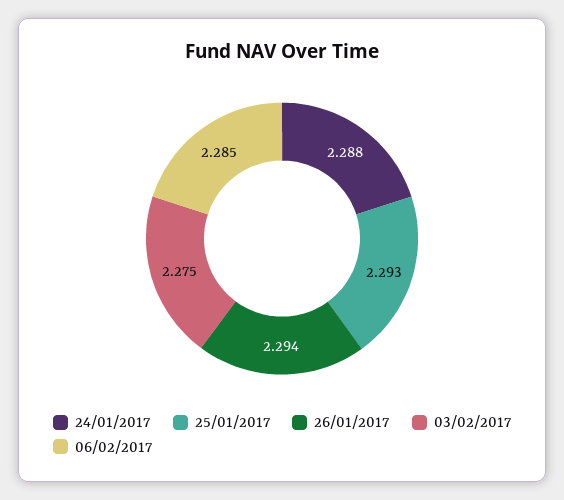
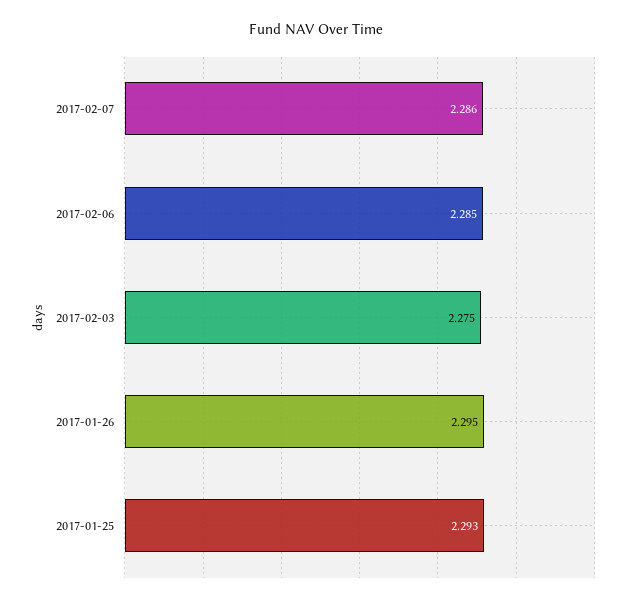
24/01/2017: 2.288 -> none
26/01/2017: 2.294 -> 2.295
2017-02-07: none -> 2.286

